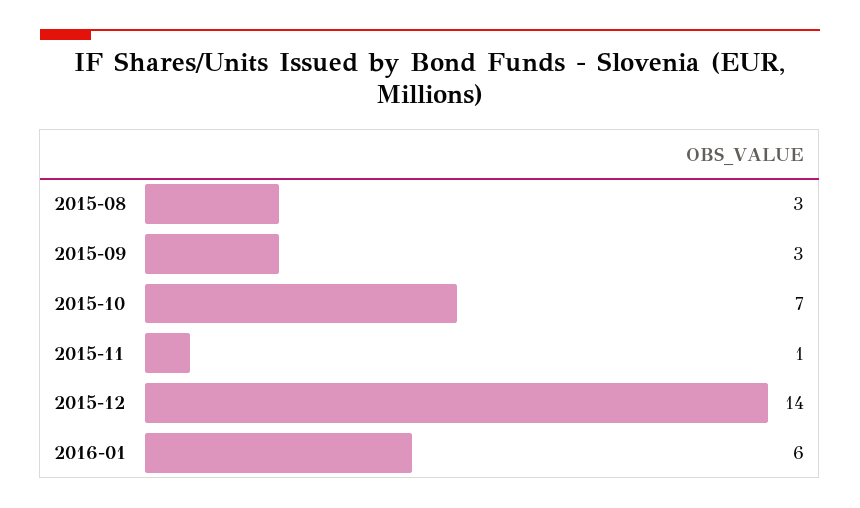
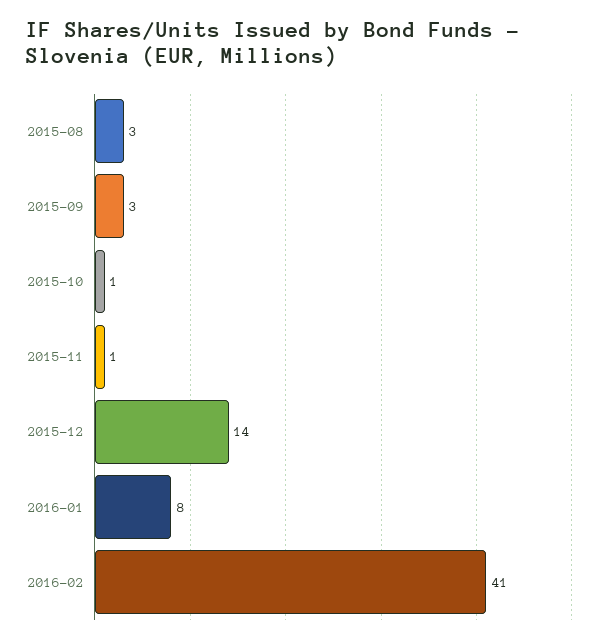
2015-10: 7 -> 1
2016-01: 6 -> 8
2016-02: none -> 41

